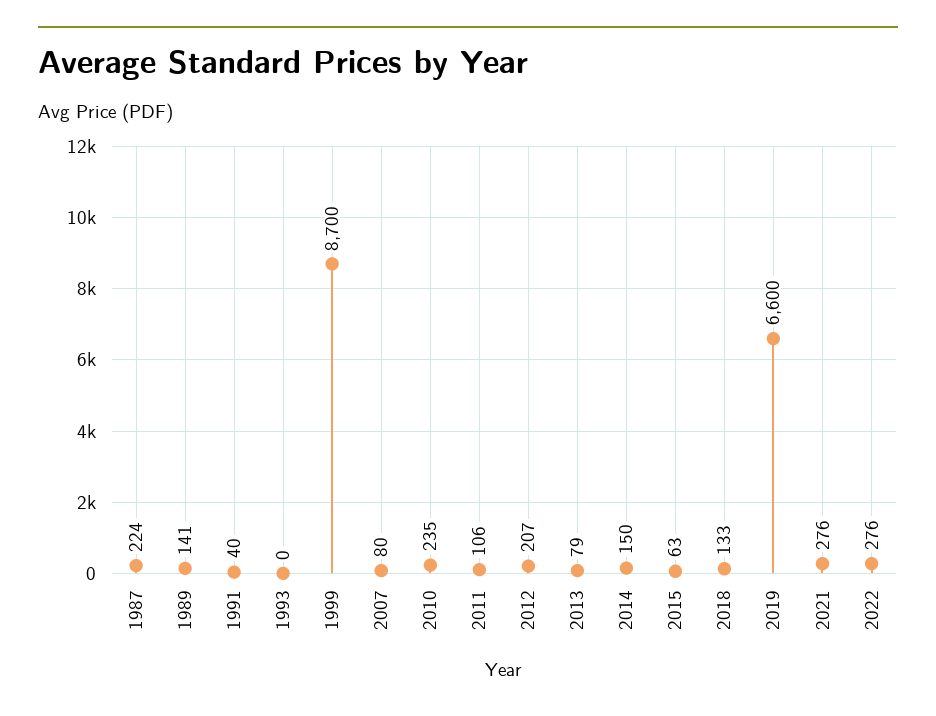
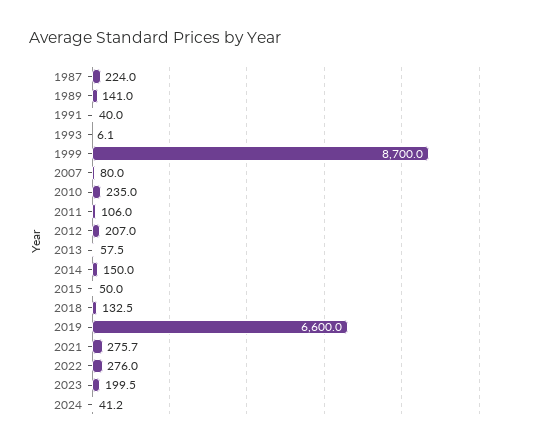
1993: 0 -> 6.1
2013: 79 -> 57.5
2015: 63 -> 50
2023: none -> 199.5
2024: none -> 41.2

